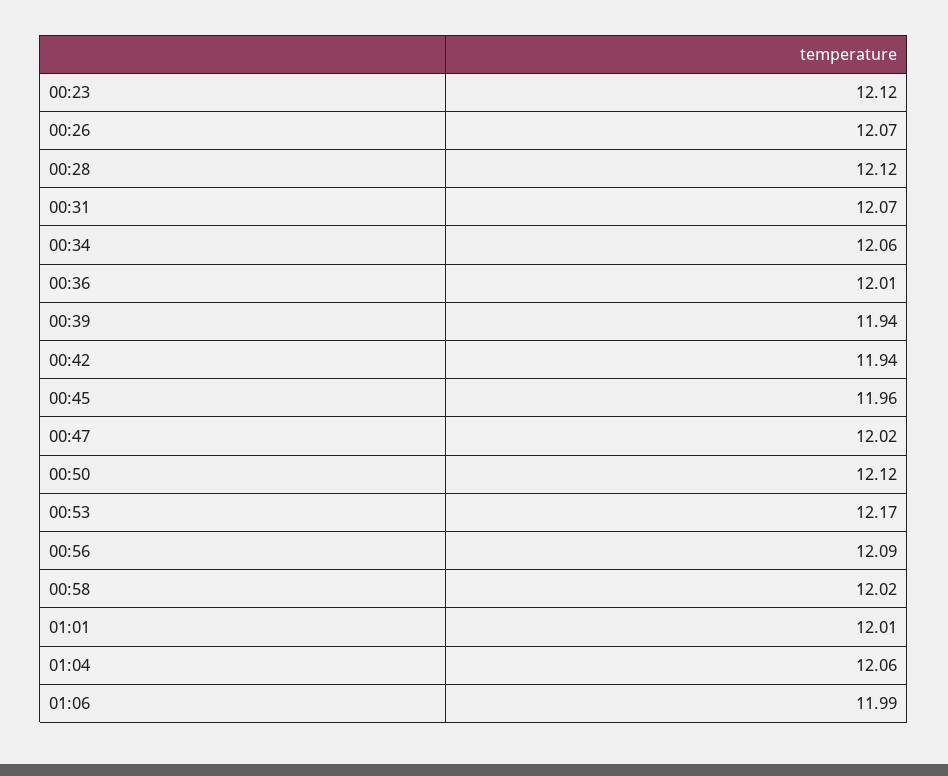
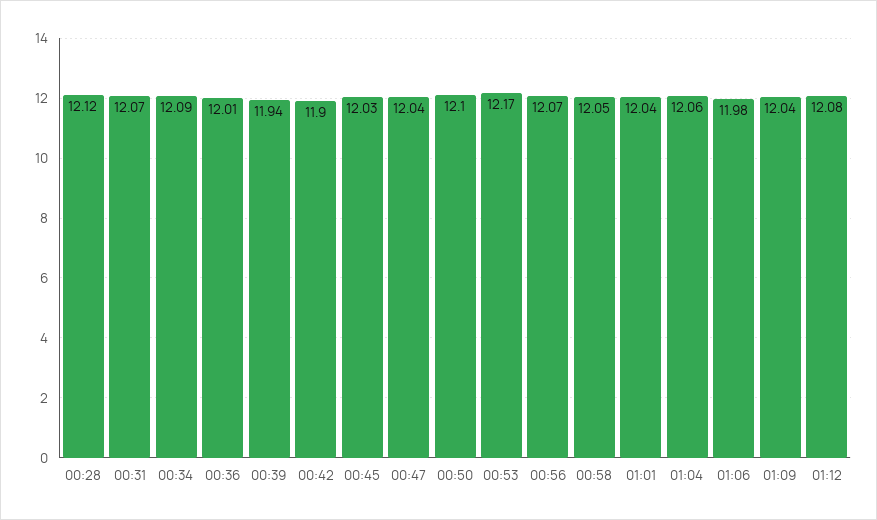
00:23: 12.12 -> none
00:26: 12.07 -> none
00:34: 12.06 -> 12.09
00:42: 11.94 -> 11.9
00:45: 11.96 -> 12.03
00:47: 12.02 -> 12.04
00:50: 12.12 -> 12.1
00:56: 12.09 -> 12.07
00:58: 12.02 -> 12.05
01:01: 12.01 -> 12.04
01:06: 11.99 -> 11.98
01:09: none -> 12.04
01:12: none -> 12.08

